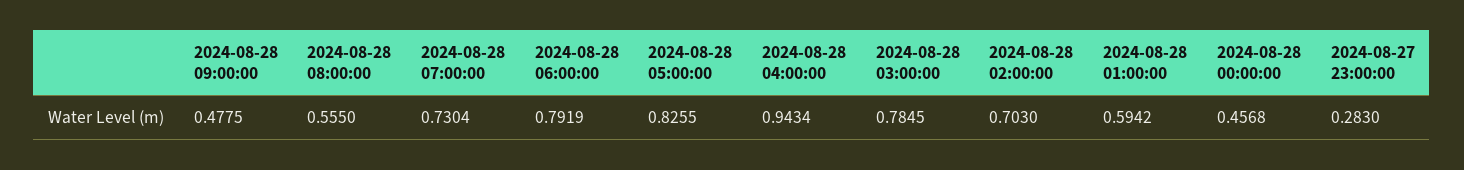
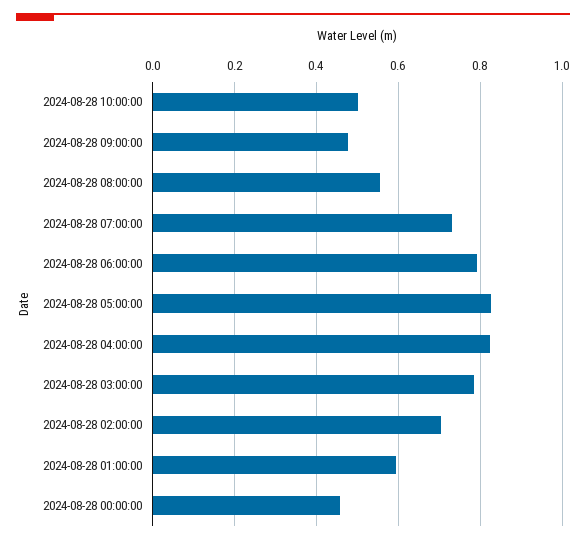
2024-08-28 04:00:00: 0.9434 -> 0.82
2024-08-27 23:00:00: 0.283 -> none
2024-08-28 10:00:00: none -> 0.5

